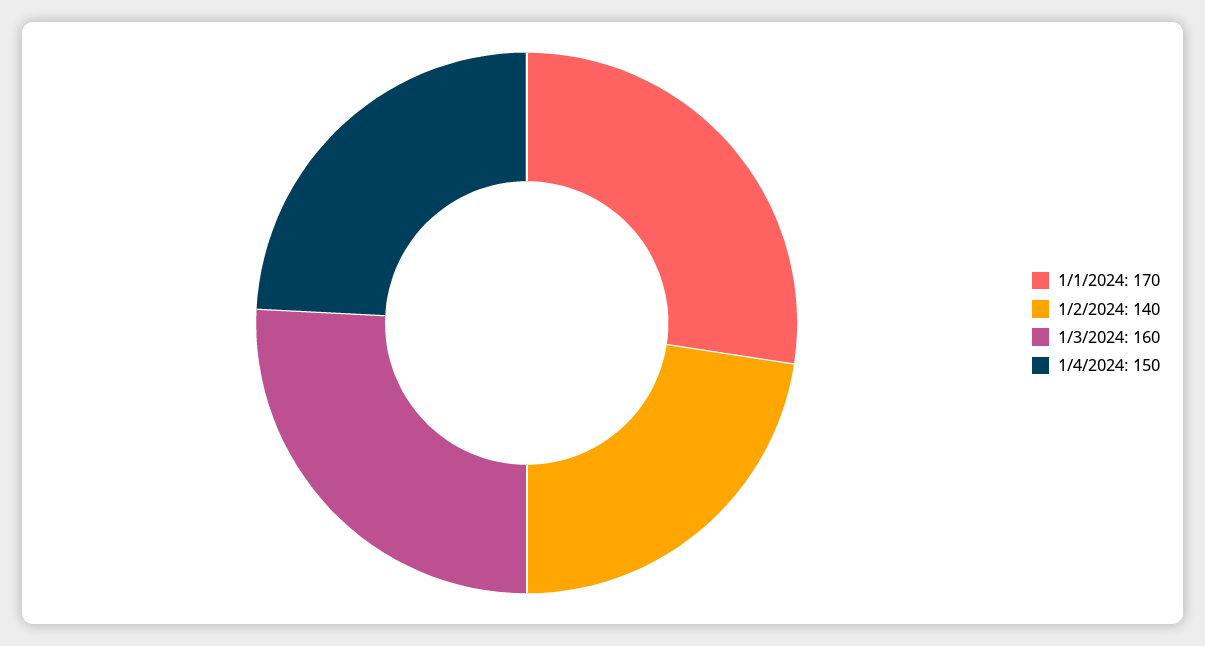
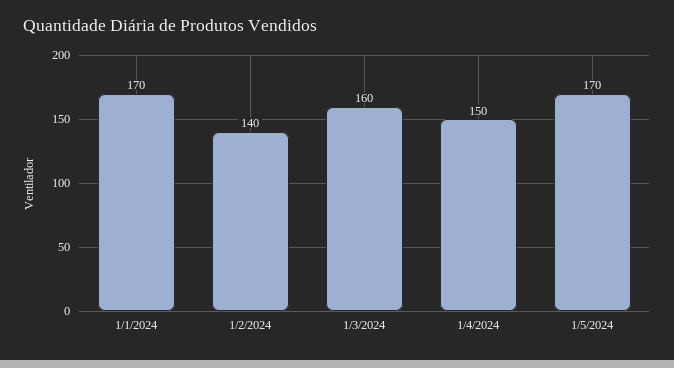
1/5/2024: none -> 170

